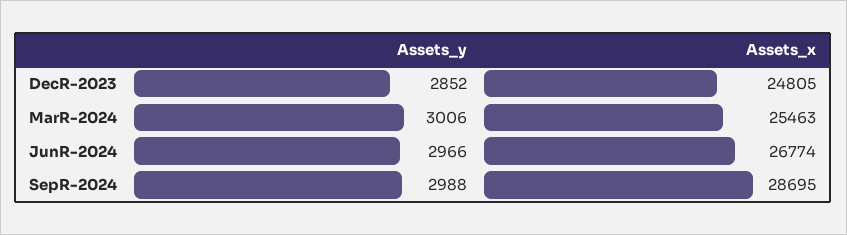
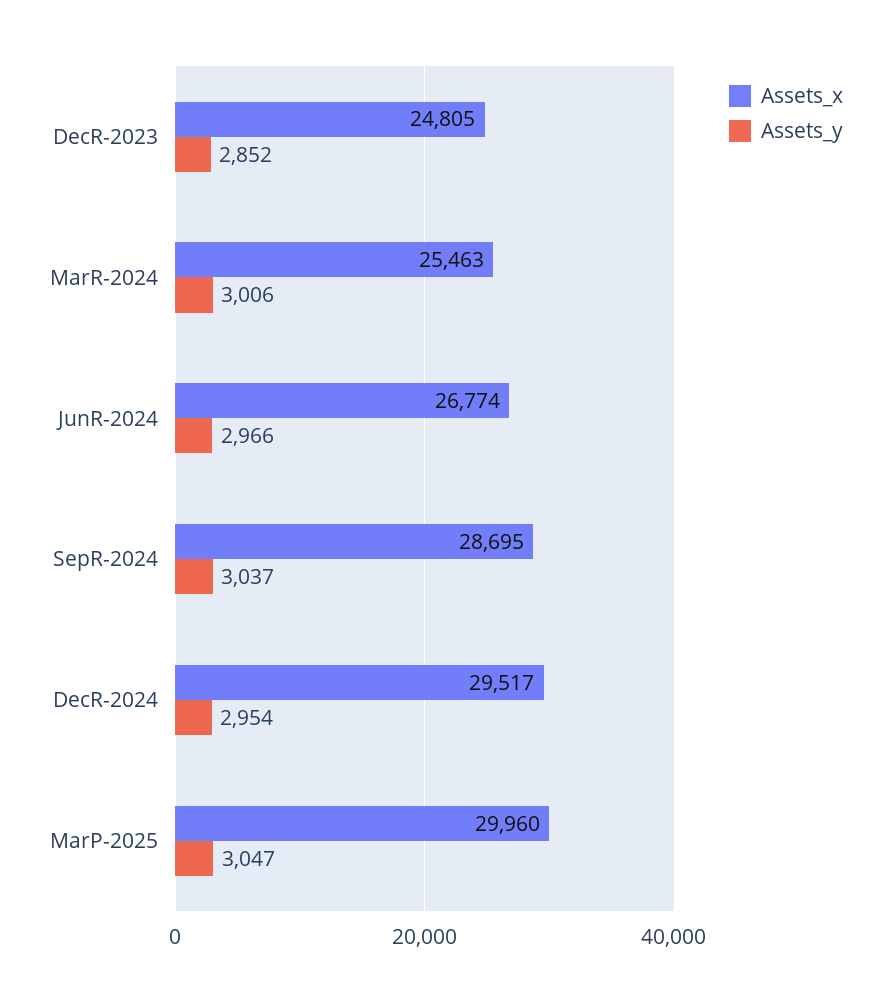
Assets_y, SepR-2024: 2988 -> 3037
Assets_x, DecR-2024: none -> 29517
Assets_y, DecR-2024: none -> 2954
Assets_x, MarP-2025: none -> 29960
Assets_y, MarP-2025: none -> 3047

